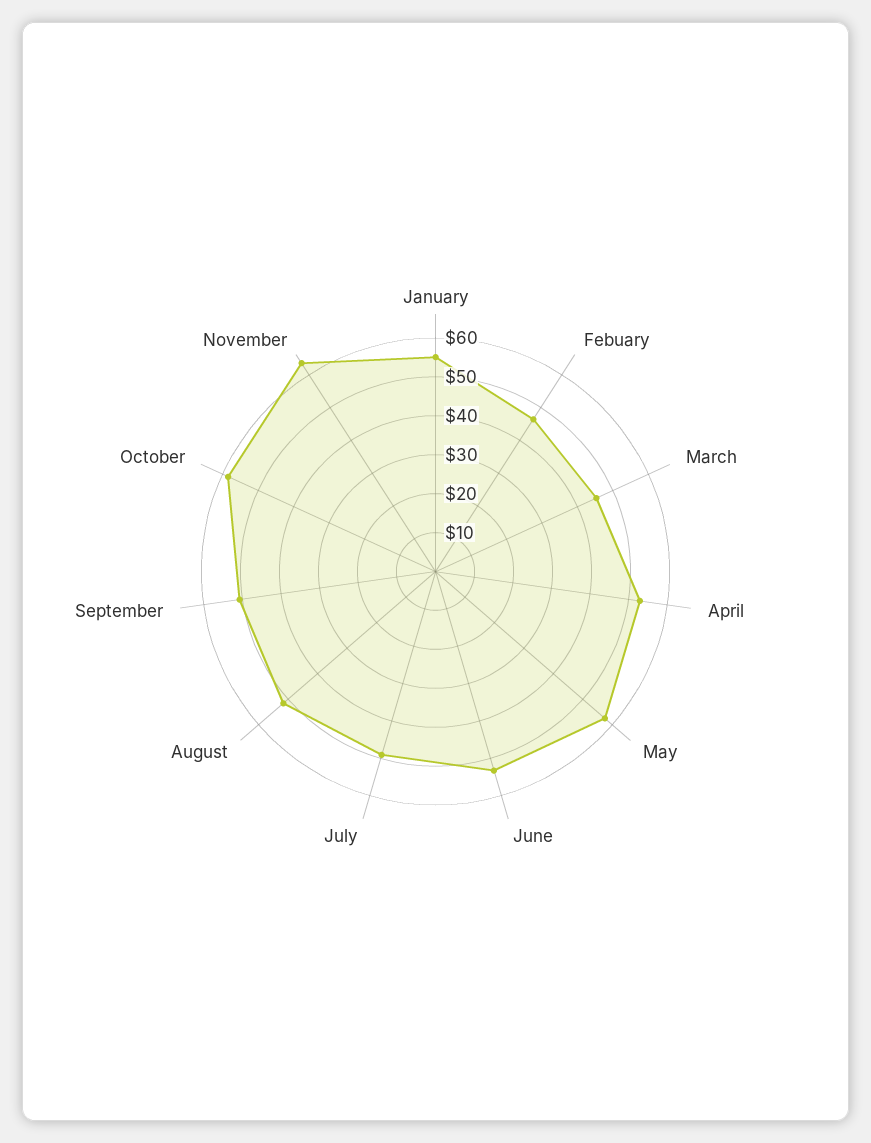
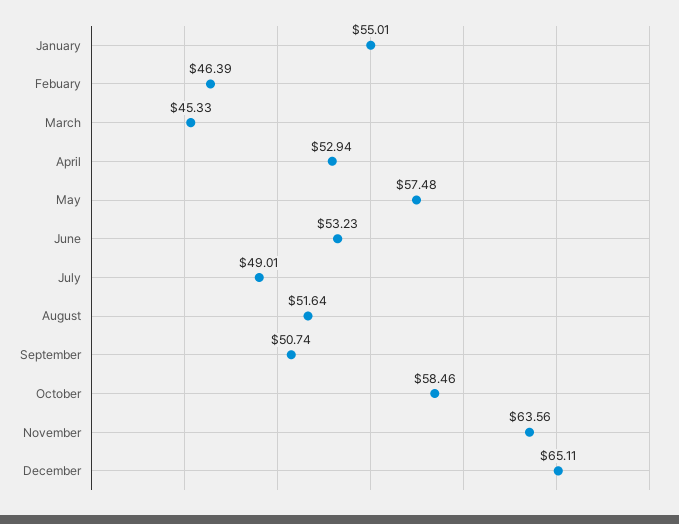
December: none -> 65.11

